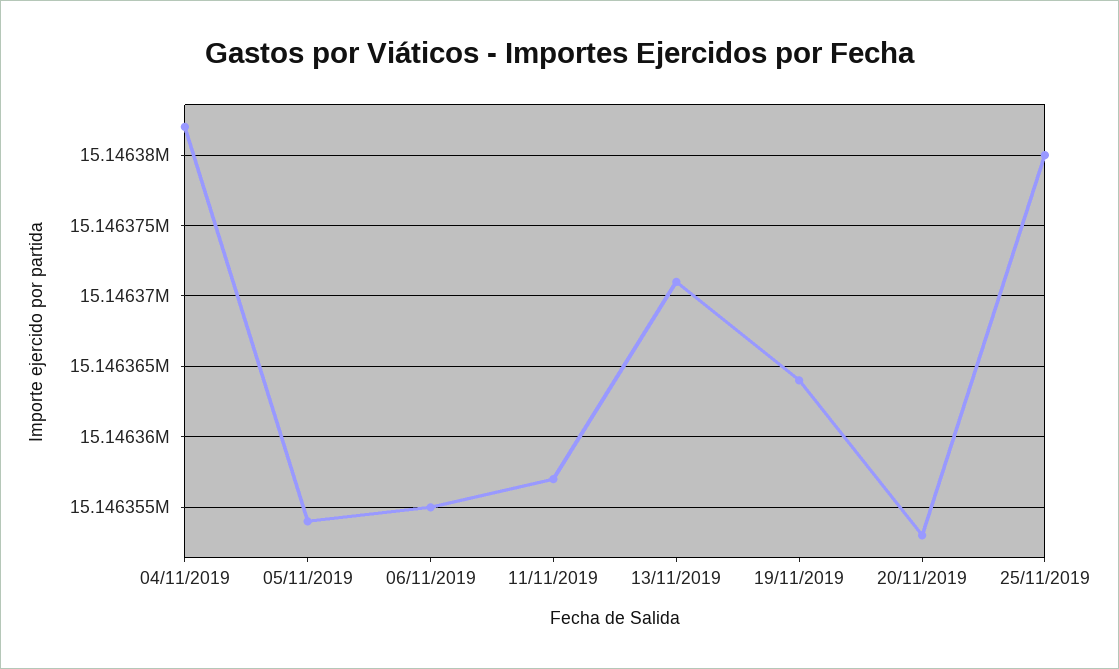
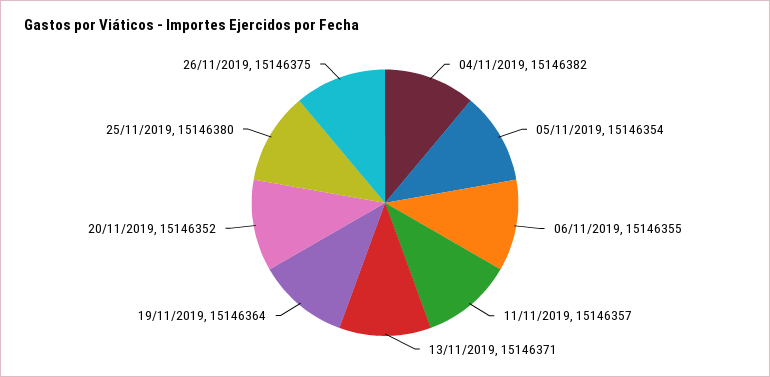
20/11/2019: 15146353 -> 15146352
26/11/2019: none -> 15146375

